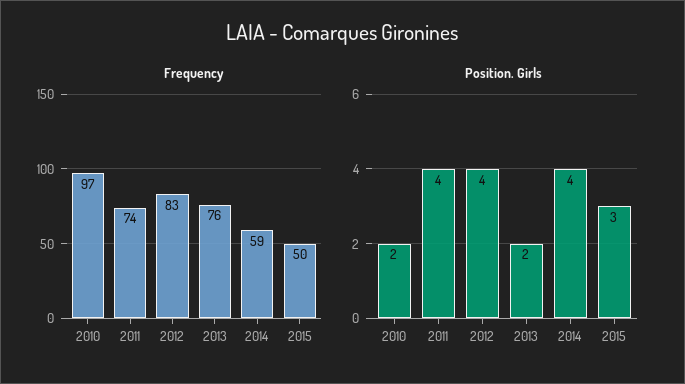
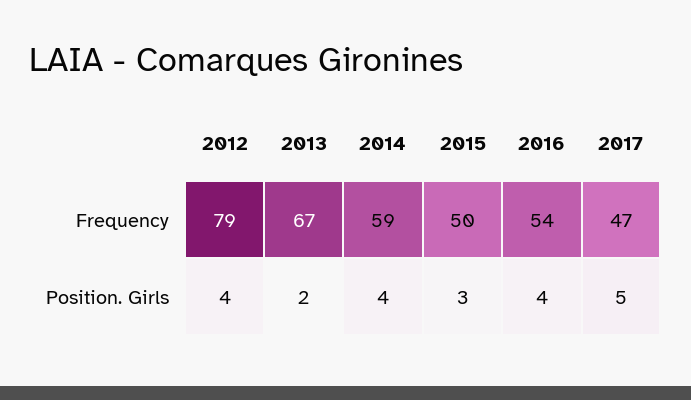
Frequency, 2010: 97 -> none
Frequency, 2011: 74 -> none
Frequency, 2012: 83 -> 79
Frequency, 2013: 76 -> 67
Position. Girls, 2010: 2 -> none
Position. Girls, 2011: 4 -> none
Frequency, 2016: none -> 54
Frequency, 2017: none -> 47
Position. Girls, 2016: none -> 4
Position. Girls, 2017: none -> 5

